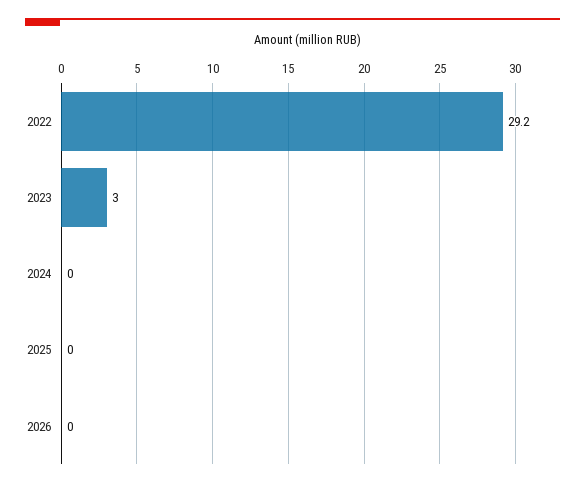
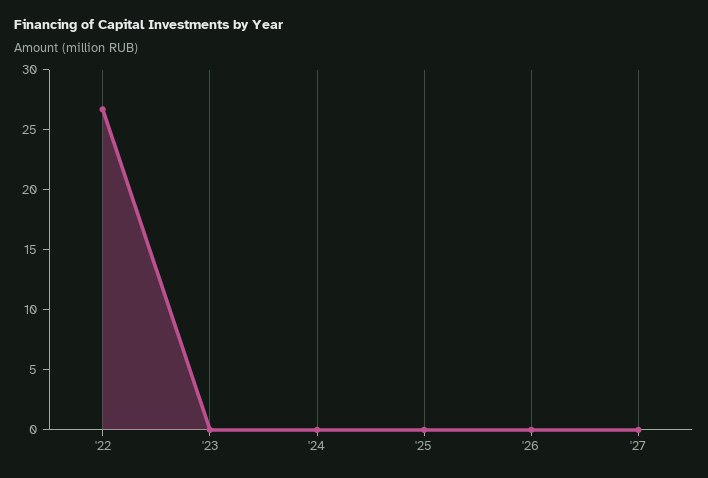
2022: 29.2 -> 27
2023: 3 -> 0
'27: none -> 0

